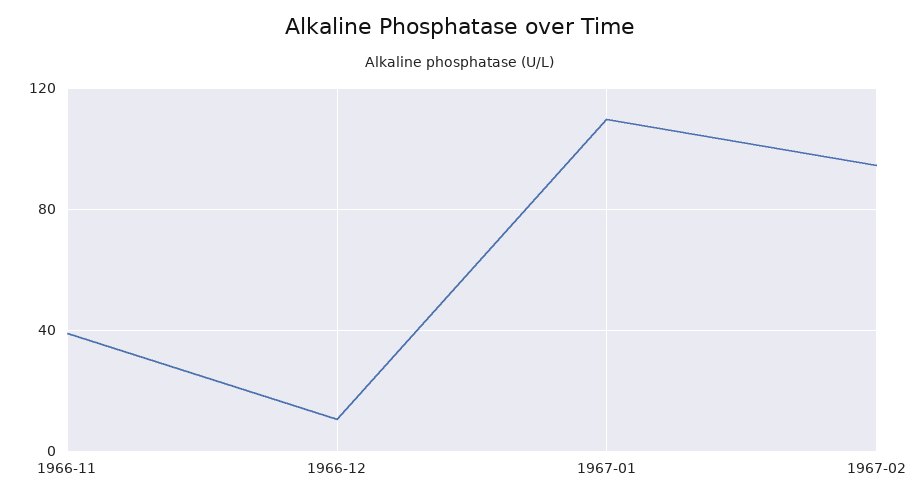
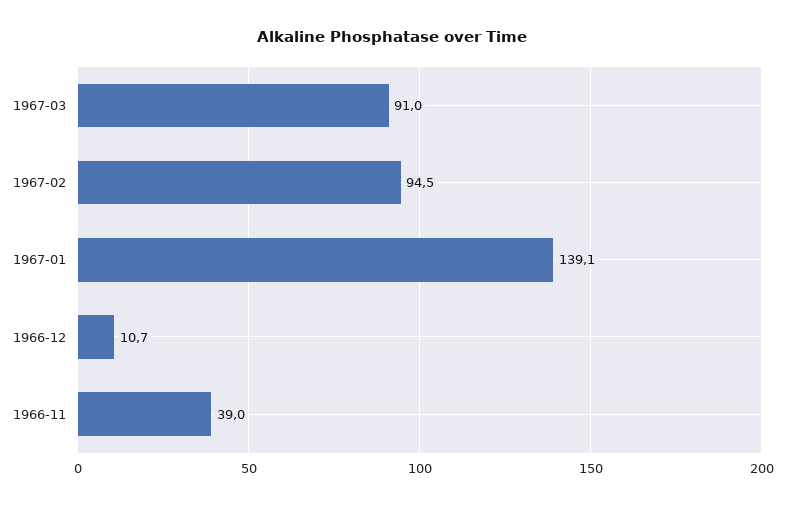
1967-01: 110 -> 139.1
1967-03: none -> 91

